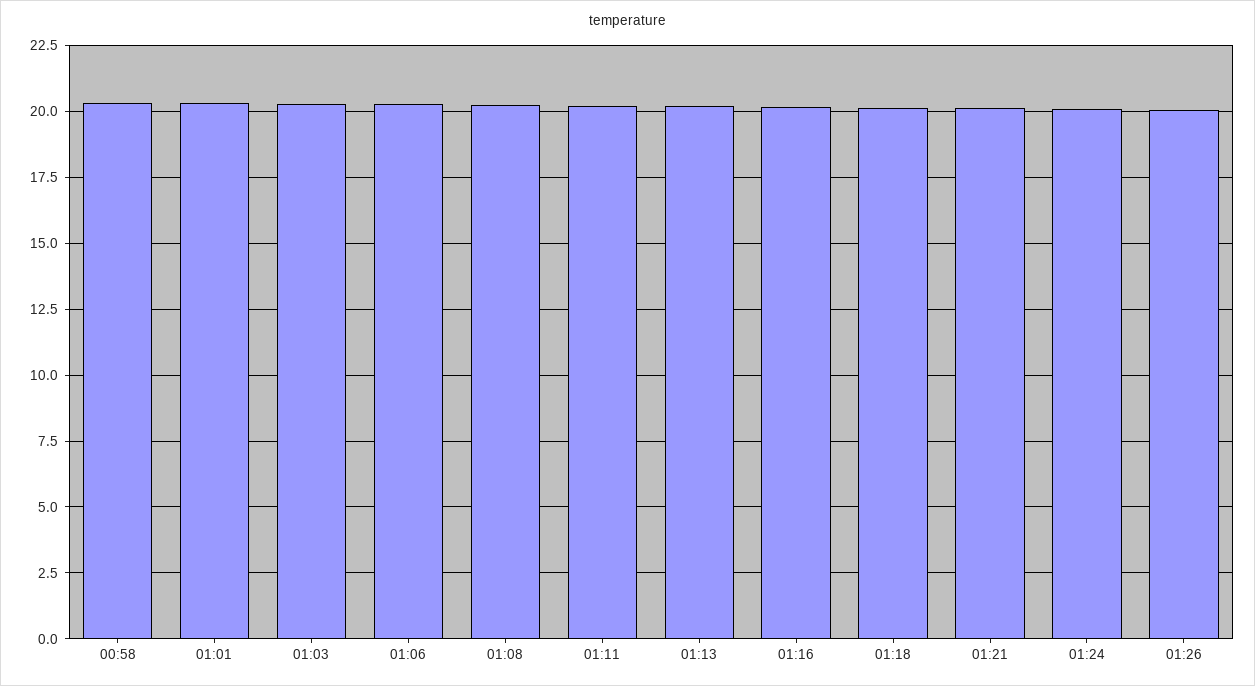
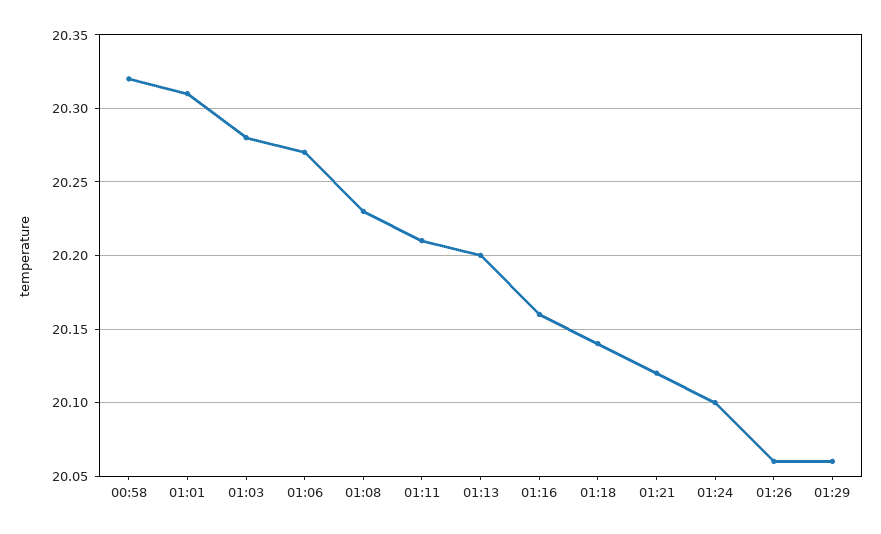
01:29: none -> 20.06

